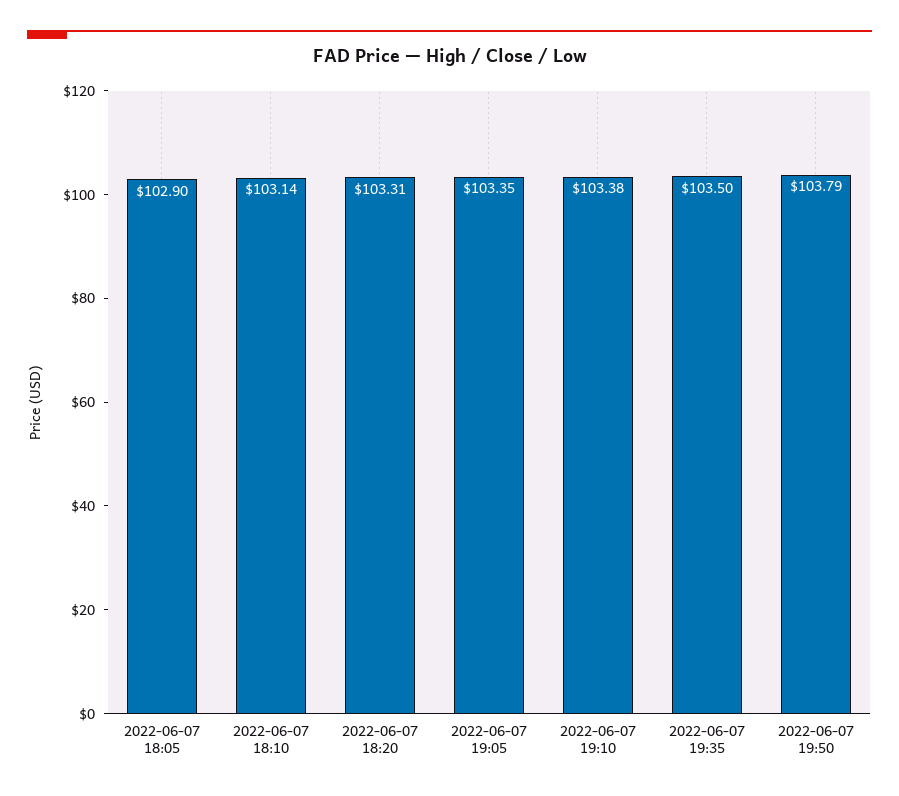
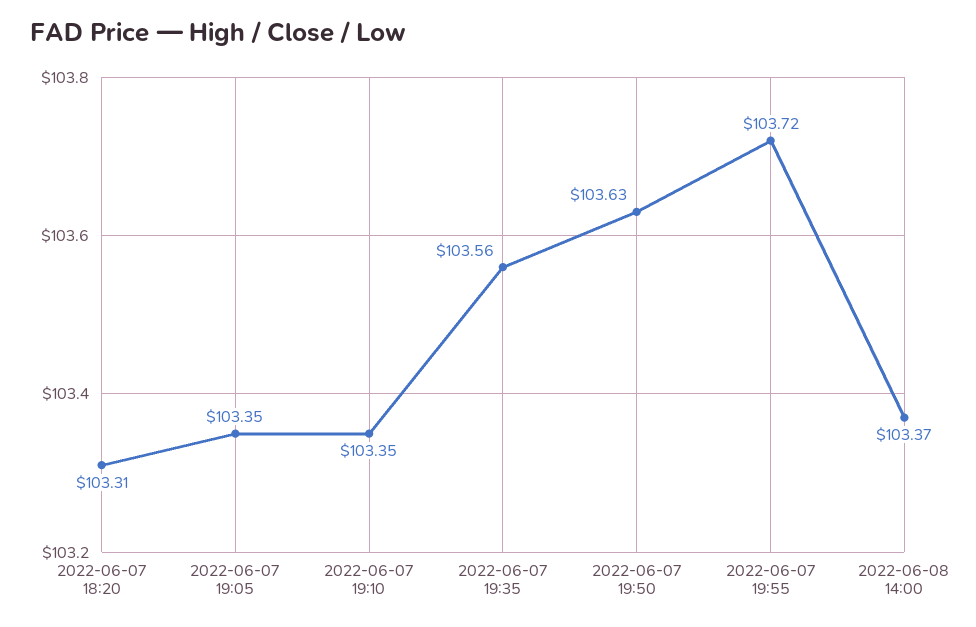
2022-06-07 18:05: 102.9 -> none
2022-06-07 18:10: 103.14 -> none
2022-06-07 19:10: 103.38 -> 103.35
2022-06-07 19:35: 103.5 -> 103.56
2022-06-07 19:50: 103.79 -> 103.63
2022-06-07 19:55: none -> 103.72
2022-06-08 14:00: none -> 103.37

